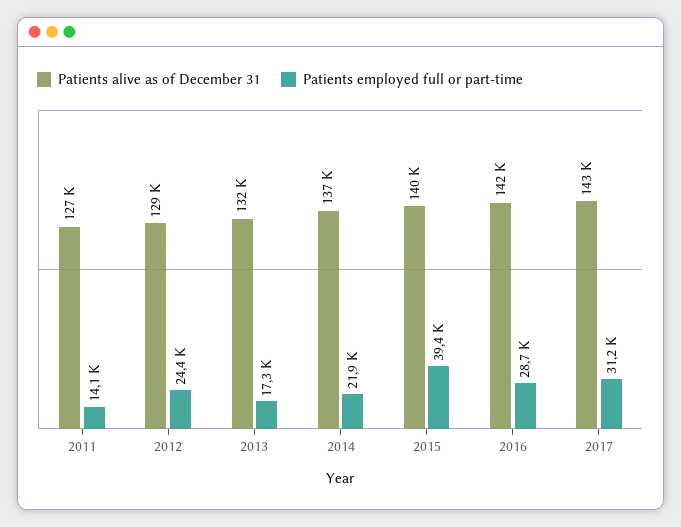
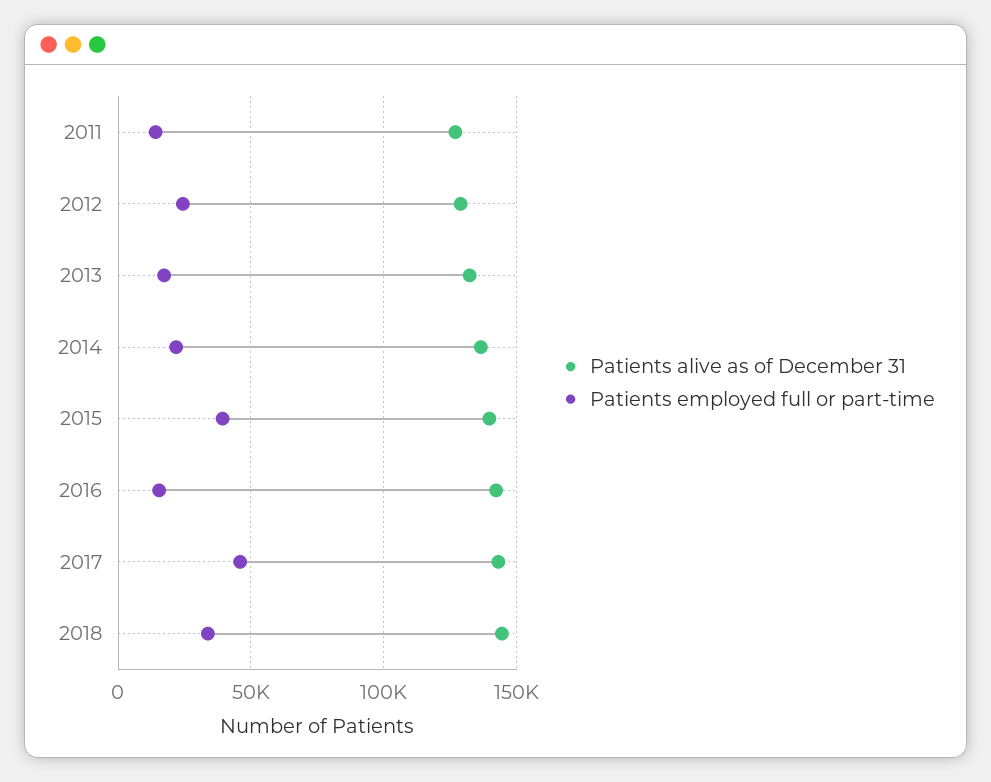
Patients employed full or part-time, 2016: 28700 -> 15000
Patients employed full or part-time, 2017: 31200 -> 45000
Patients alive as of December 31, 2018: none -> 145000
Patients employed full or part-time, 2018: none -> 35000

